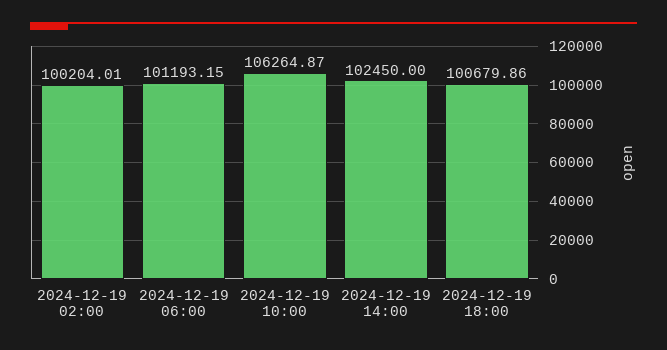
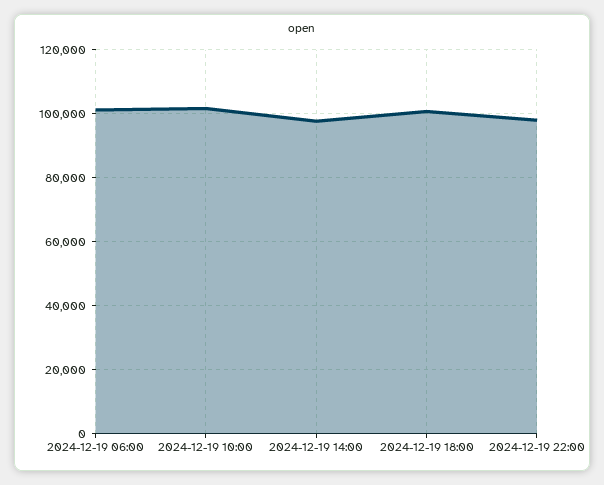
2024-12-19 02:00: 100204.01 -> none
2024-12-19 10:00: 106264.87 -> 102000
2024-12-19 14:00: 102450 -> 98000
2024-12-19 22:00: none -> 98000

